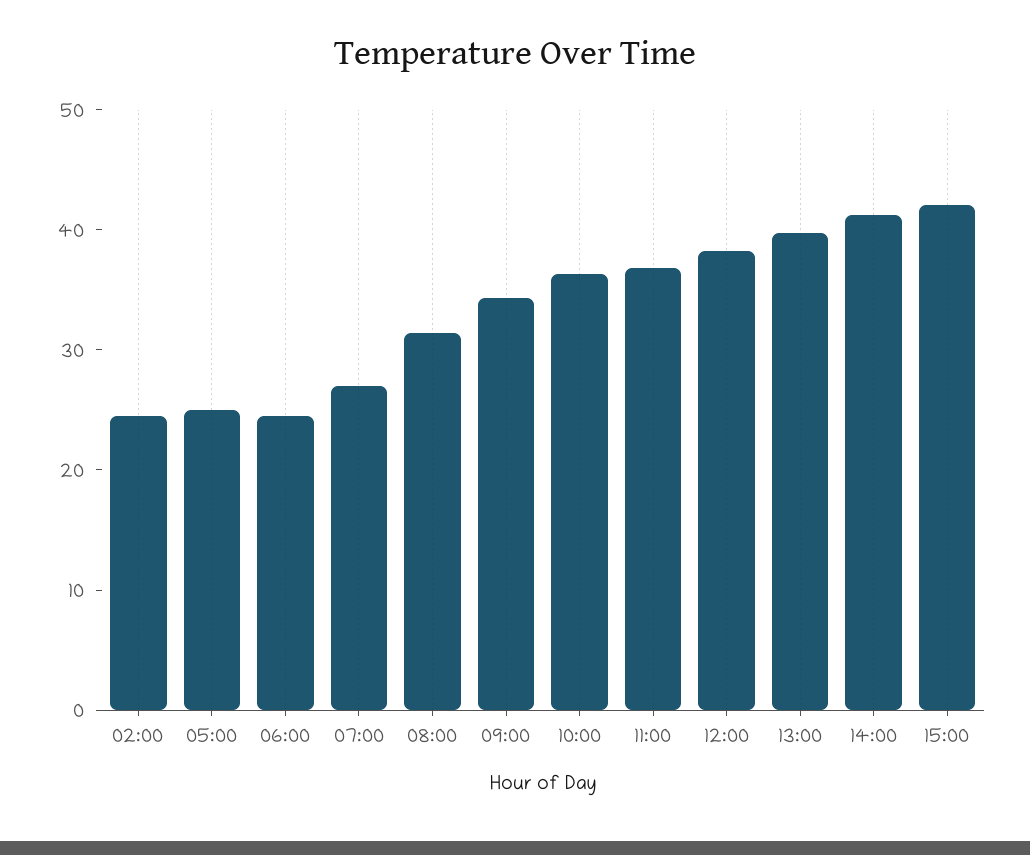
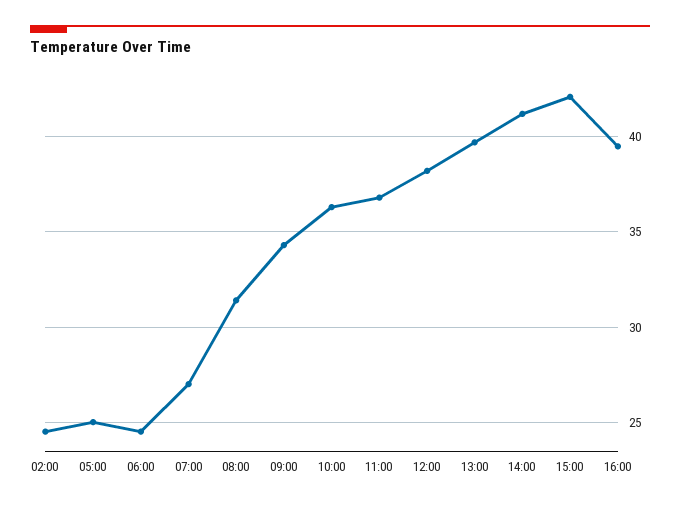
16:00: none -> 39.5

